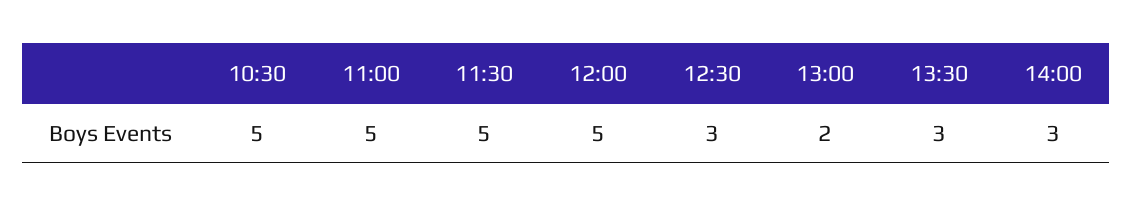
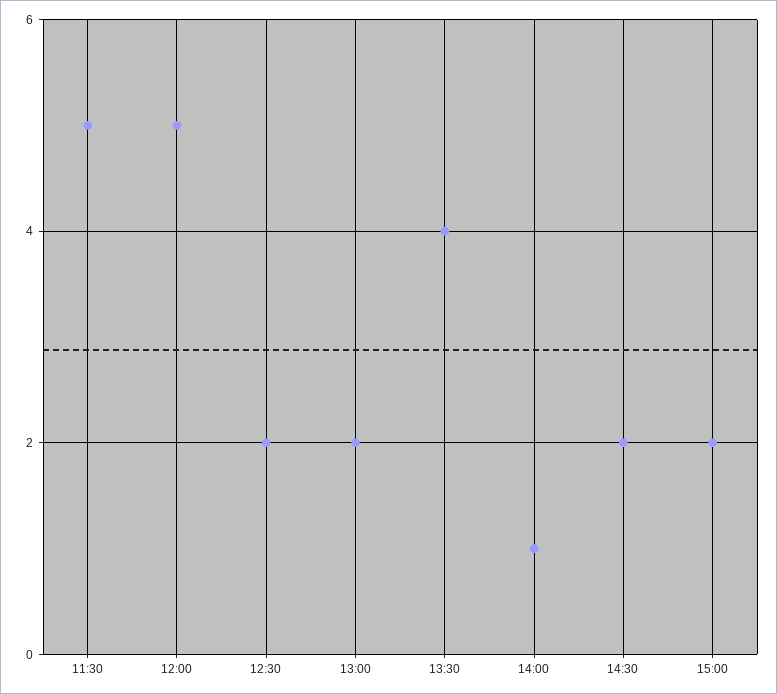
10:30: 5 -> none
11:00: 5 -> none
12:30: 3 -> 2
13:30: 3 -> 4
14:00: 3 -> 1
14:30: none -> 2
15:00: none -> 2

